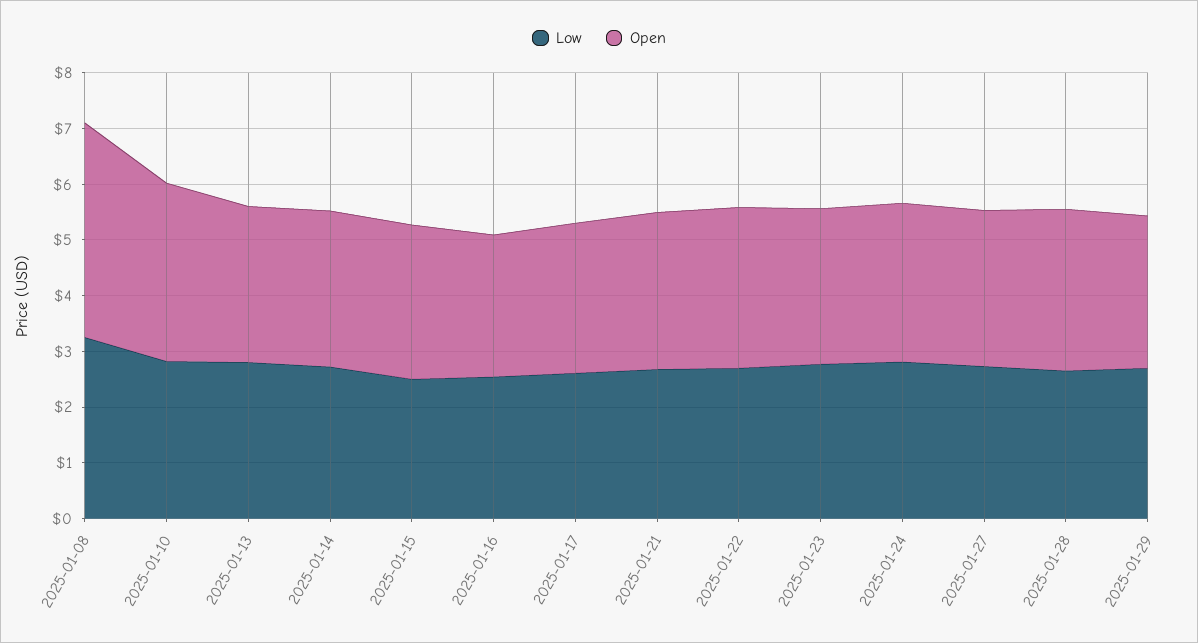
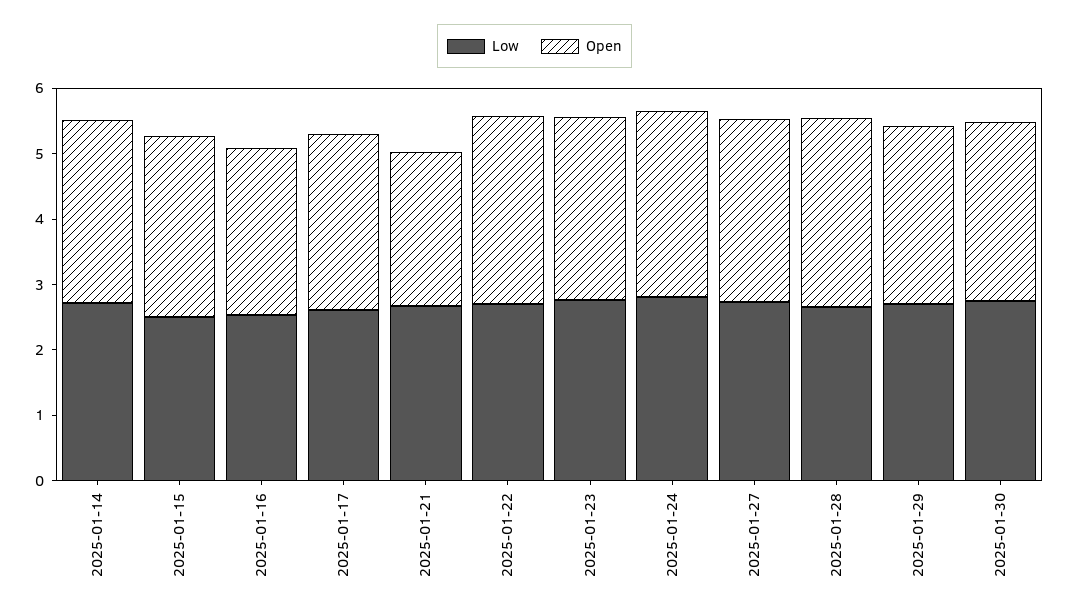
Low, 2025-01-08: 3.2 -> none
Open, 2025-01-08: 3.8 -> none
Low, 2025-01-10: 2.8 -> none
Open, 2025-01-10: 3.2 -> none
Low, 2025-01-13: 2.8 -> none
Open, 2025-01-13: 2.8 -> none
Open, 2025-01-21: 2.8 -> 2.4
Low, 2025-01-30: none -> 2.8
Open, 2025-01-30: none -> 2.8

